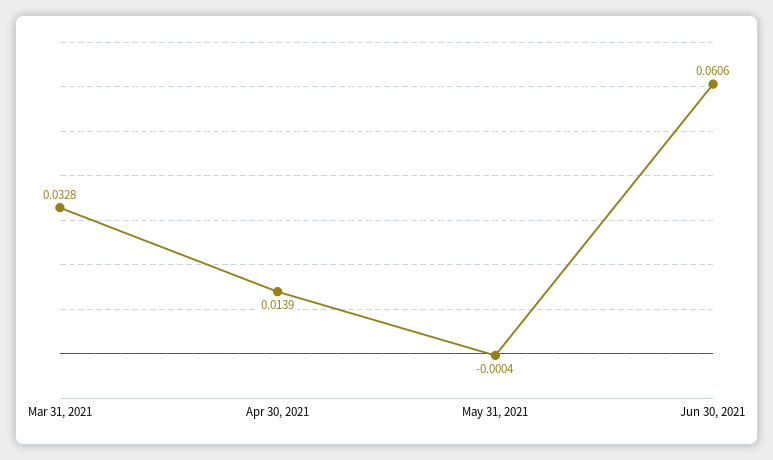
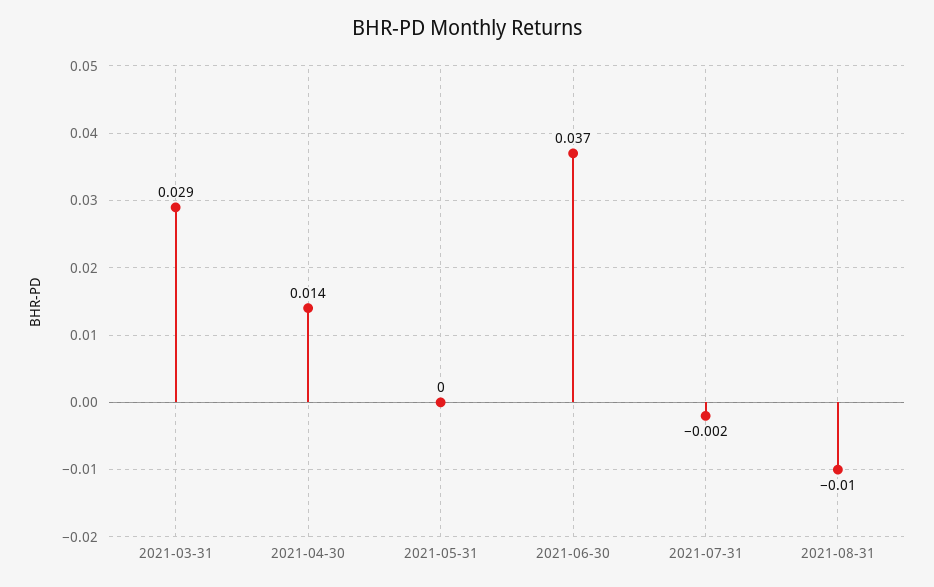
Mar 31, 2021: 0.0328 -> 0.029
Jun 30, 2021: 0.0606 -> 0.037
2021-07-31: none -> -0.002
2021-08-31: none -> -0.01

